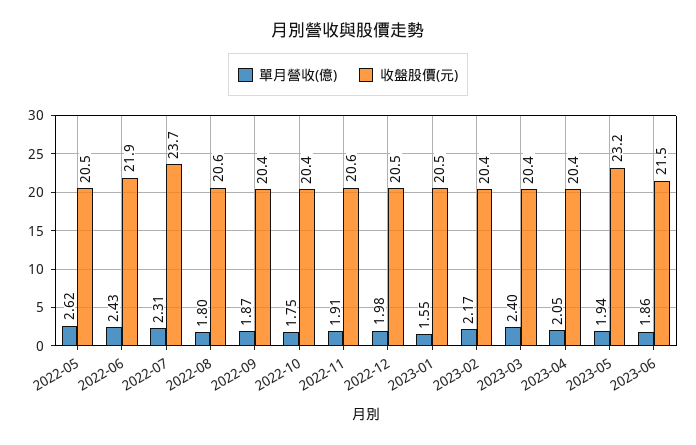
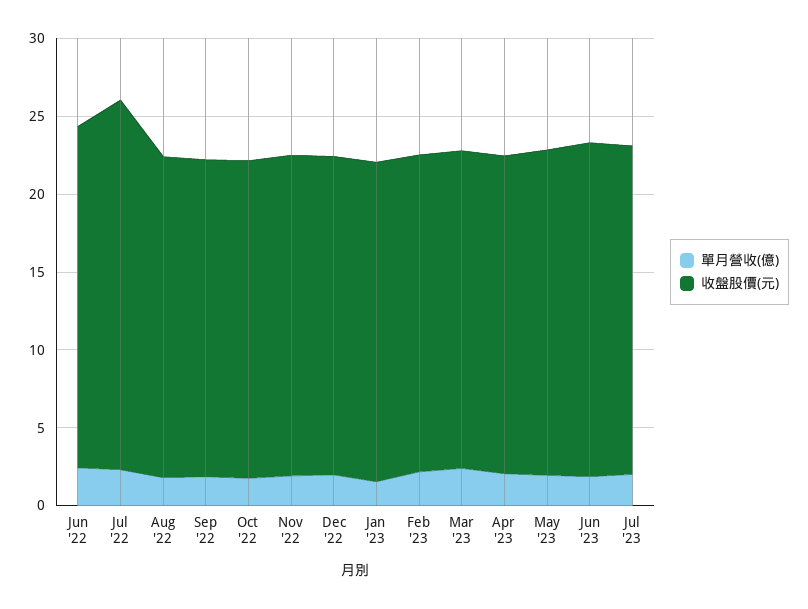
單月營收(億), 2022-05: 2.62 -> none
收盤股價(元), 2022-05: 20.5 -> none
收盤股價(元), 2023-05: 23.2 -> 21
單月營收(億), Jul '23: none -> 2
收盤股價(元), Jul '23: none -> 21

